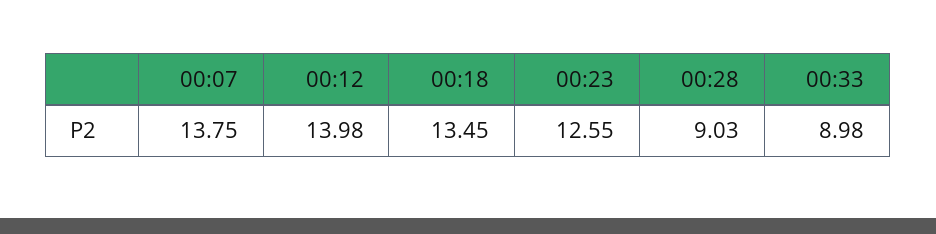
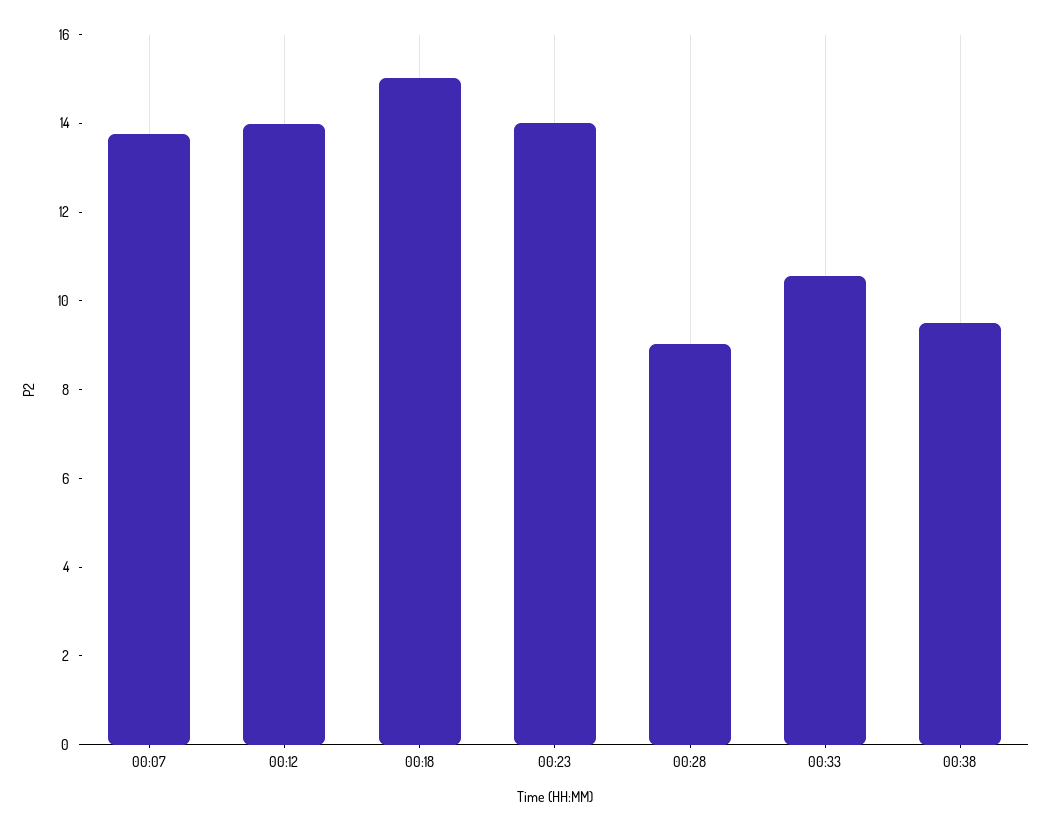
00:18: 13.45 -> 15
00:23: 12.55 -> 14
00:33: 8.98 -> 10.5
00:38: none -> 9.5

